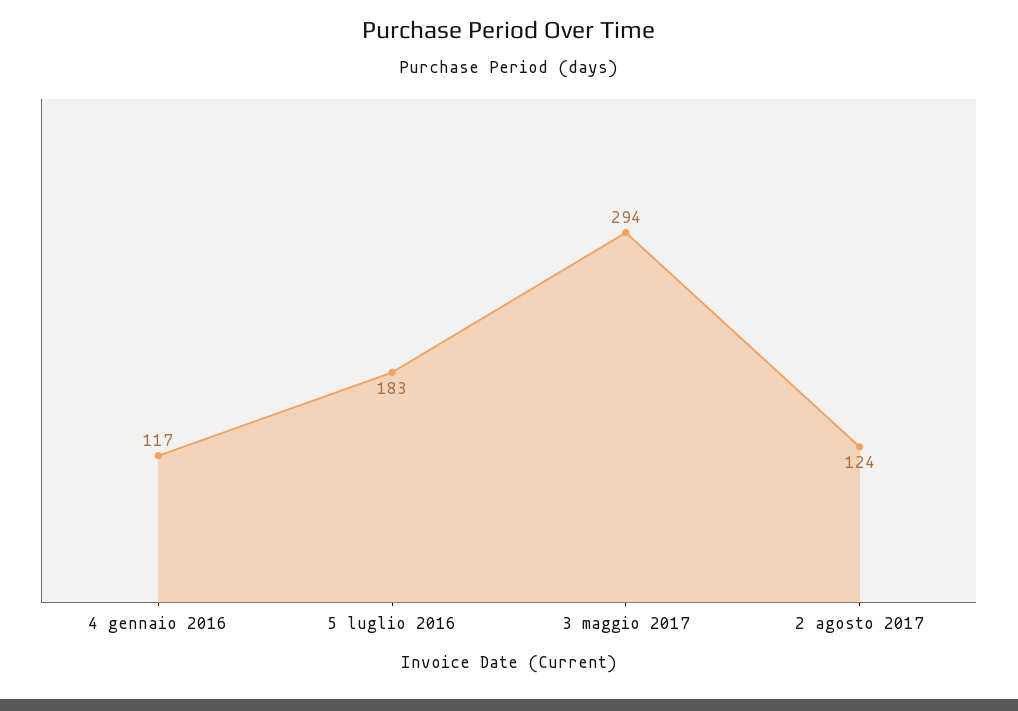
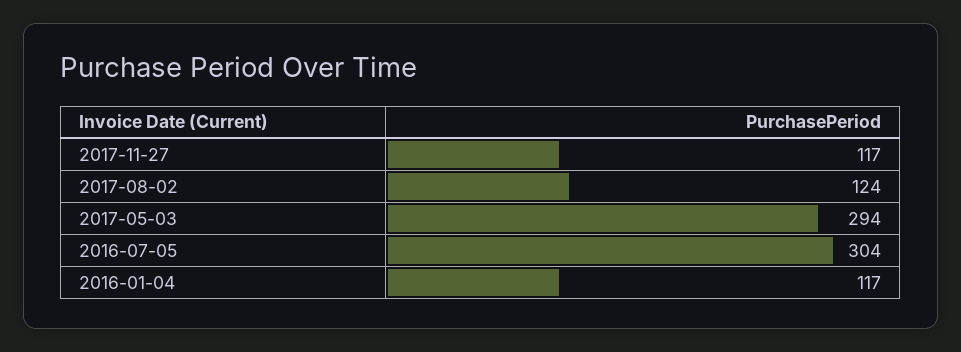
5 luglio 2016: 183 -> 304
2017-11-27: none -> 117

